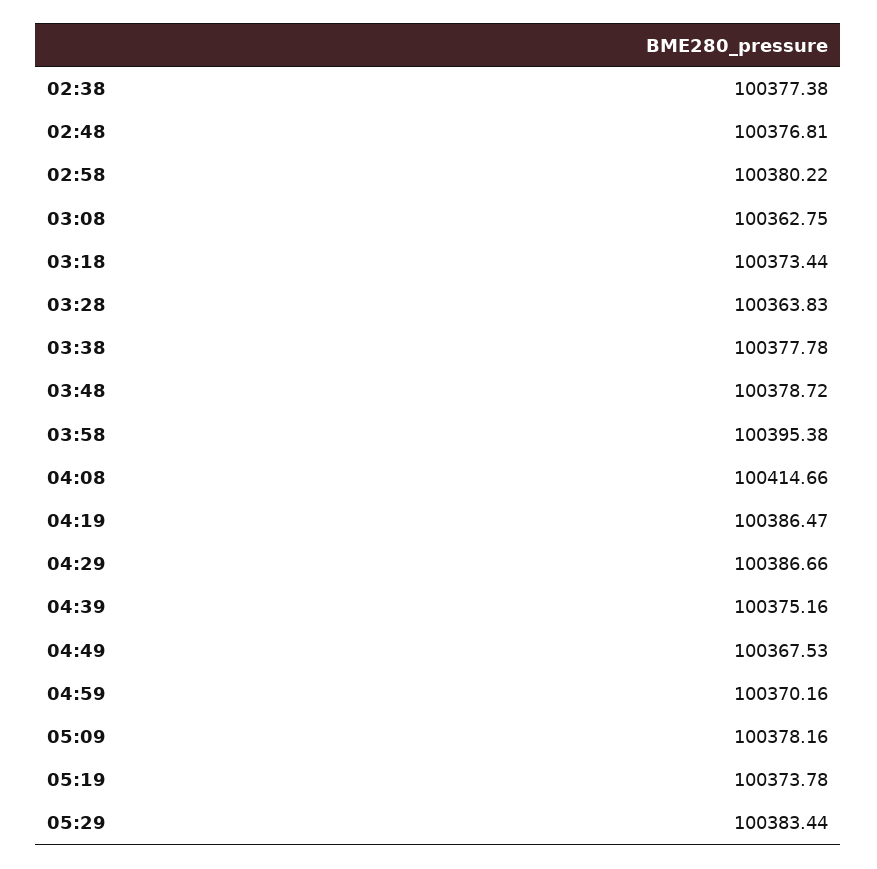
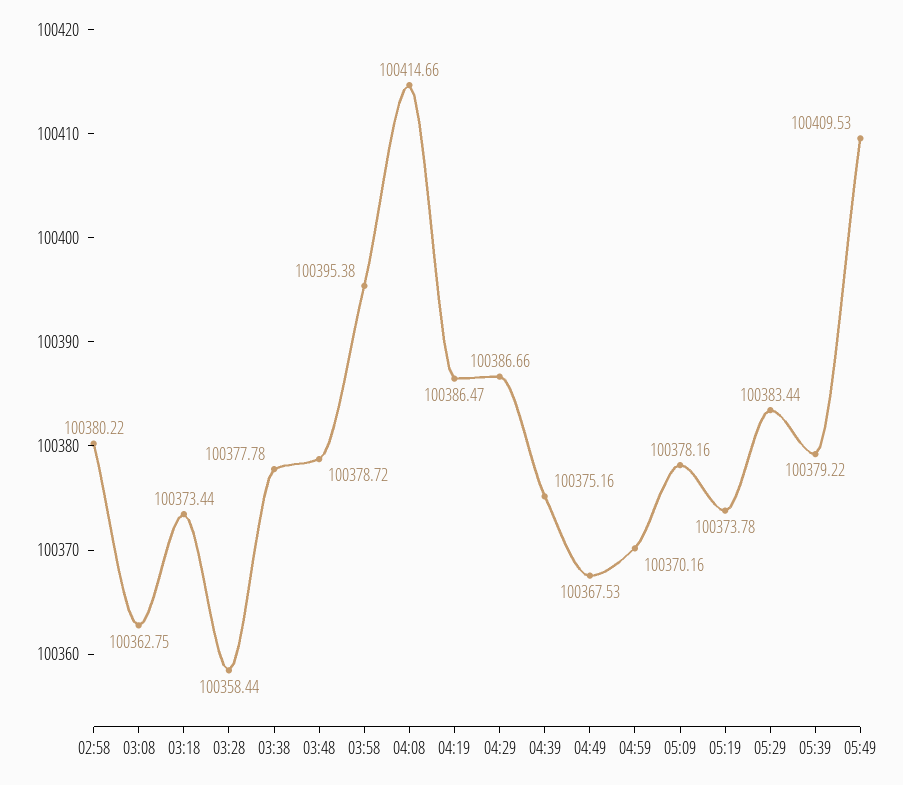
02:38: 100377.38 -> none
02:48: 100376.81 -> none
03:28: 100363.83 -> 100358.44
05:39: none -> 100379.22
05:49: none -> 100409.53

